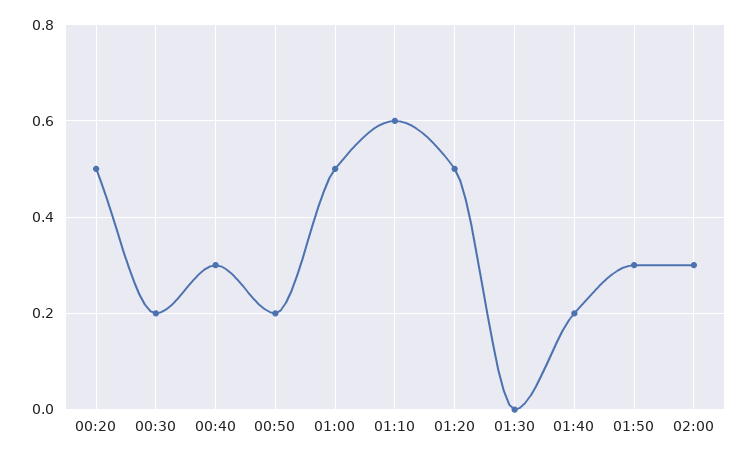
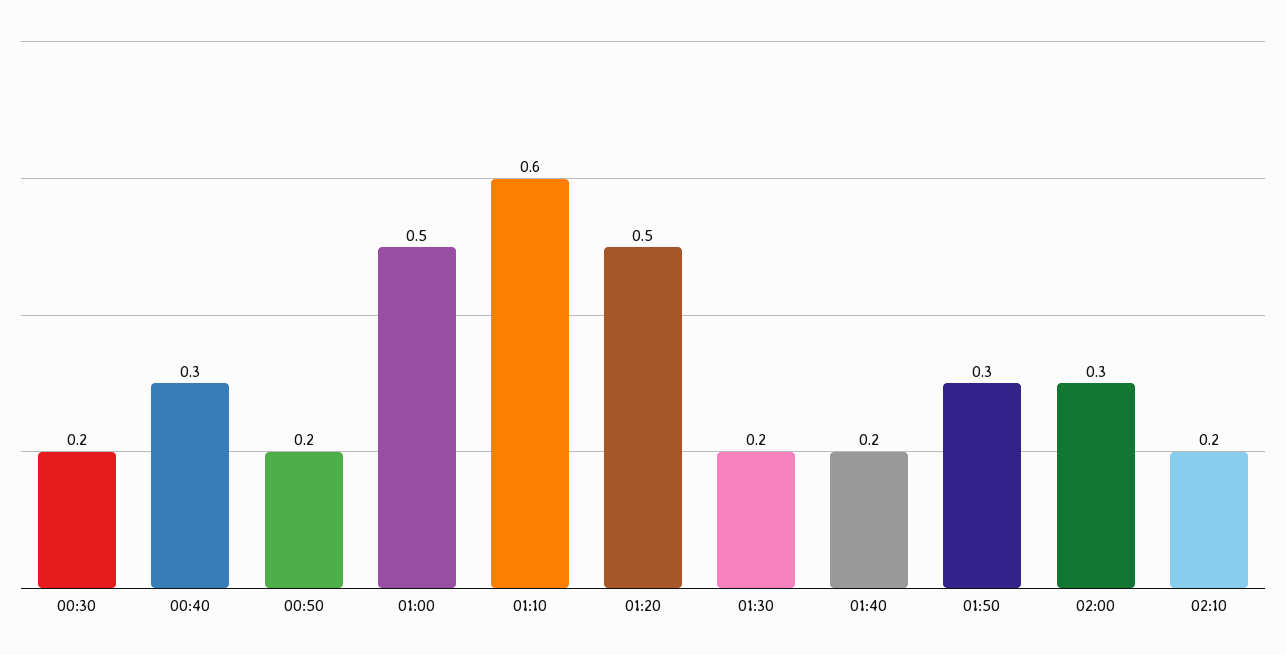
00:20: 0.5 -> none
01:30: 0 -> 0.2
02:10: none -> 0.2

